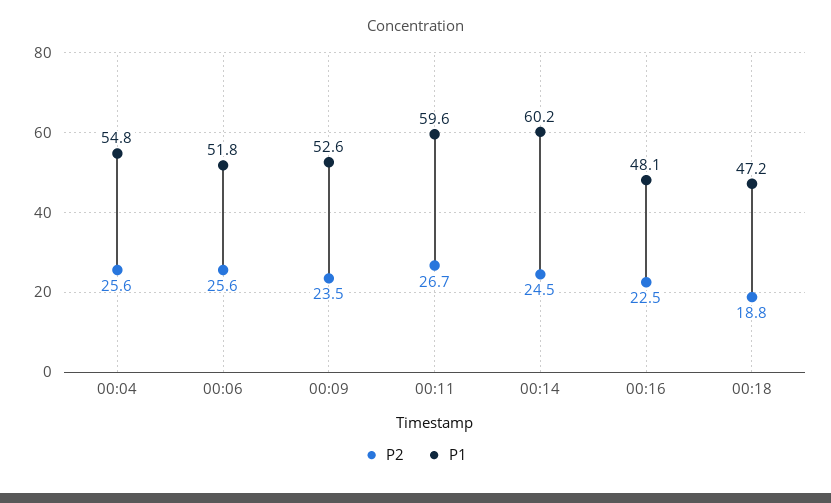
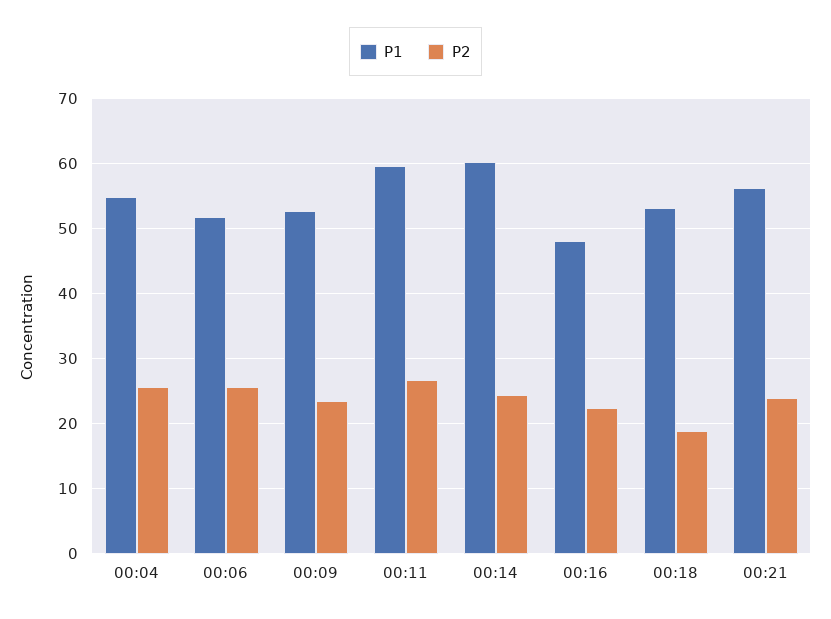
P1, 00:18: 47.2 -> 53
P1, 00:21: none -> 56
P2, 00:21: none -> 24

